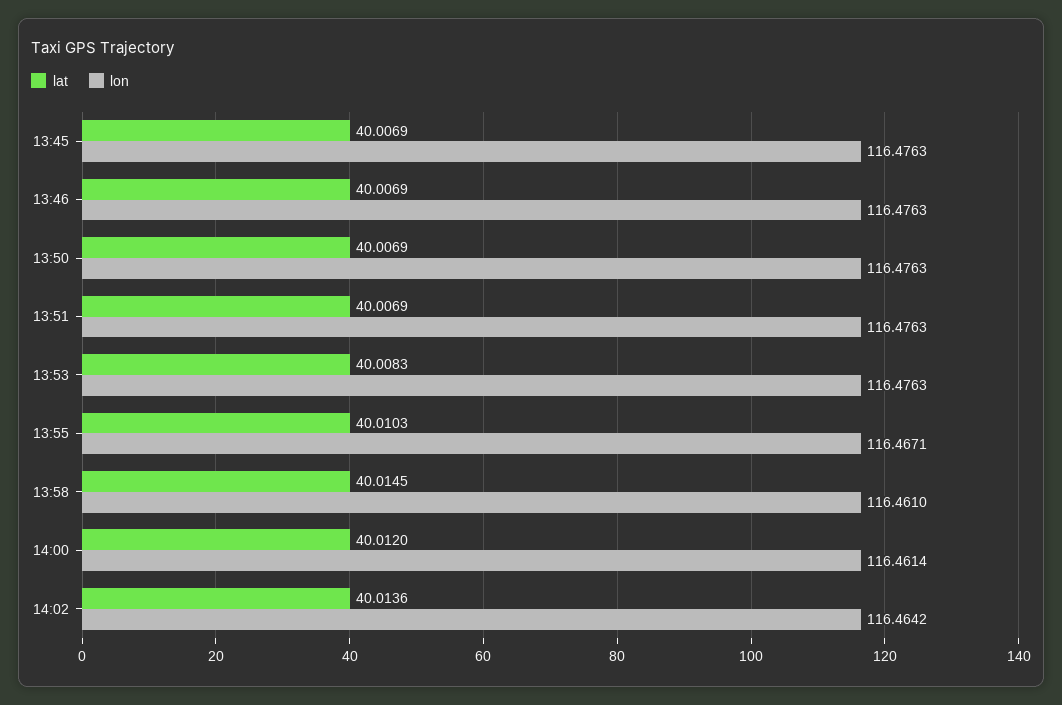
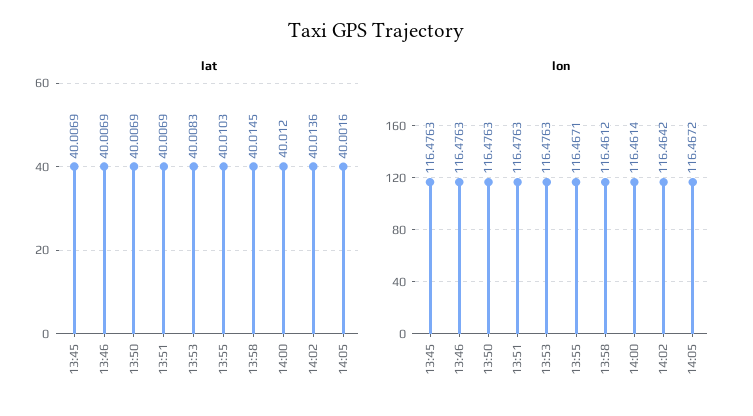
lon, 13:58: 116.461 -> 116.4612
lat, 14:05: none -> 40.0016
lon, 14:05: none -> 116.4672

